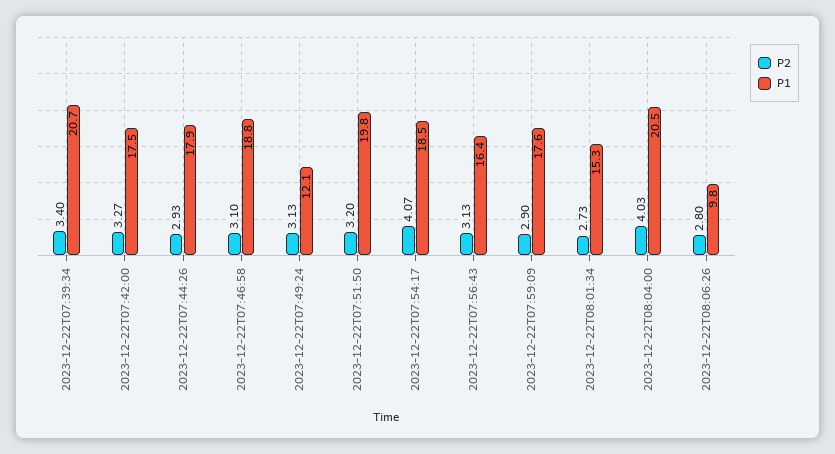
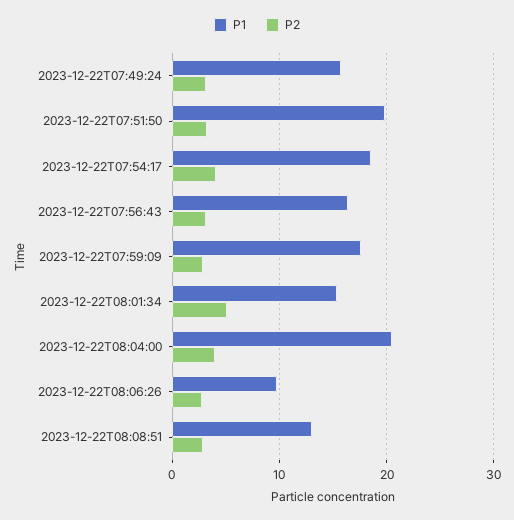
P2, 2023-12-22T07:39:34: 3.4 -> none
P1, 2023-12-22T07:39:34: 20.7 -> none
P2, 2023-12-22T07:42:00: 3.27 -> none
P1, 2023-12-22T07:42:00: 17.5 -> none
P2, 2023-12-22T07:44:26: 2.93 -> none
P1, 2023-12-22T07:44:26: 17.9 -> none
P2, 2023-12-22T07:46:58: 3.1 -> none
P1, 2023-12-22T07:46:58: 18.8 -> none
P1, 2023-12-22T07:49:24: 12.1 -> 16
P2, 2023-12-22T08:01:34: 2.73 -> 5
P1, 2023-12-22T08:08:51: none -> 13
P2, 2023-12-22T08:08:51: none -> 3

